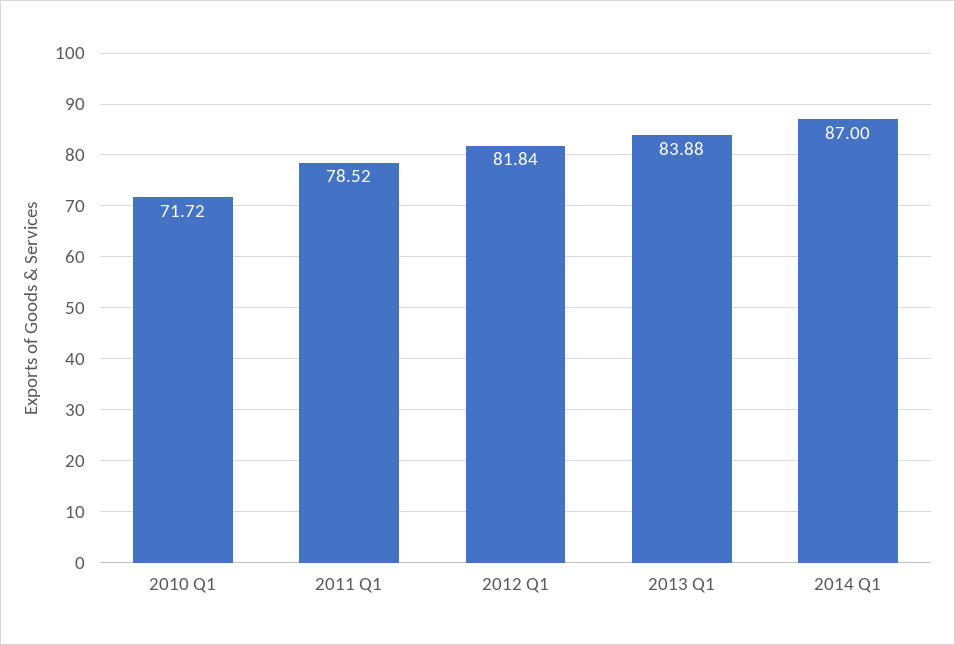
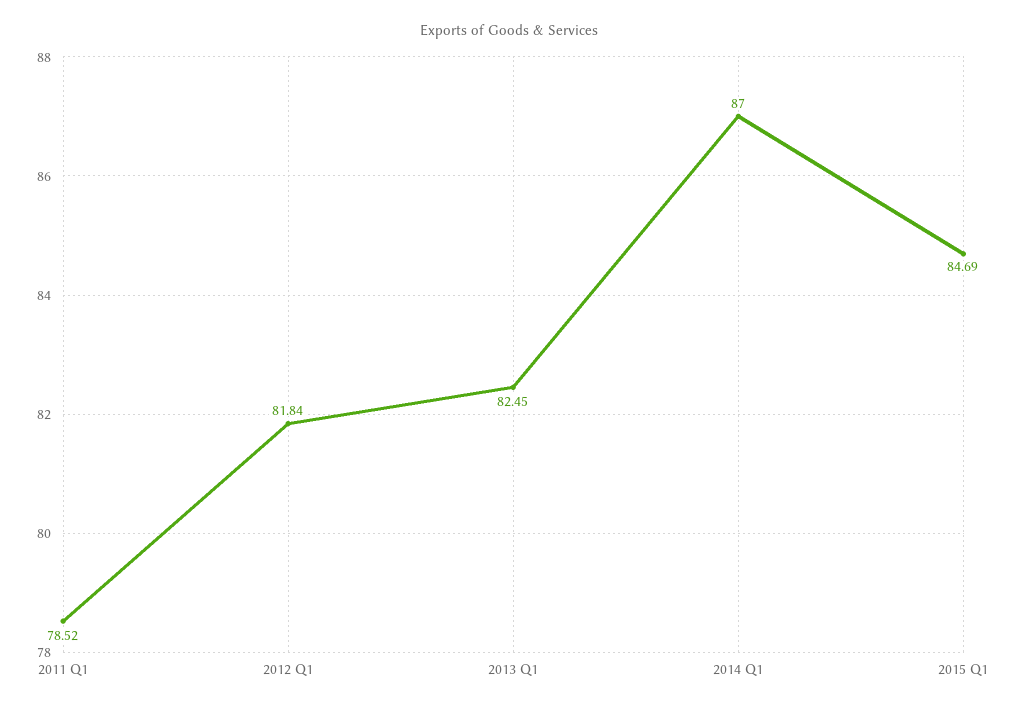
2010 Q1: 71.72 -> none
2013 Q1: 83.88 -> 82.45
2015 Q1: none -> 84.69

